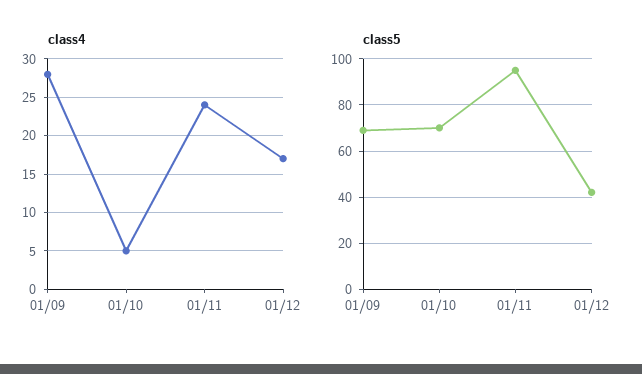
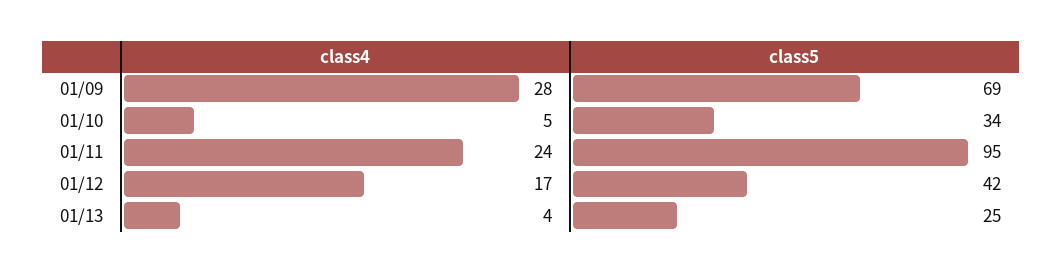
class5, 01/10: 70 -> 34
class4, 01/13: none -> 4
class5, 01/13: none -> 25

